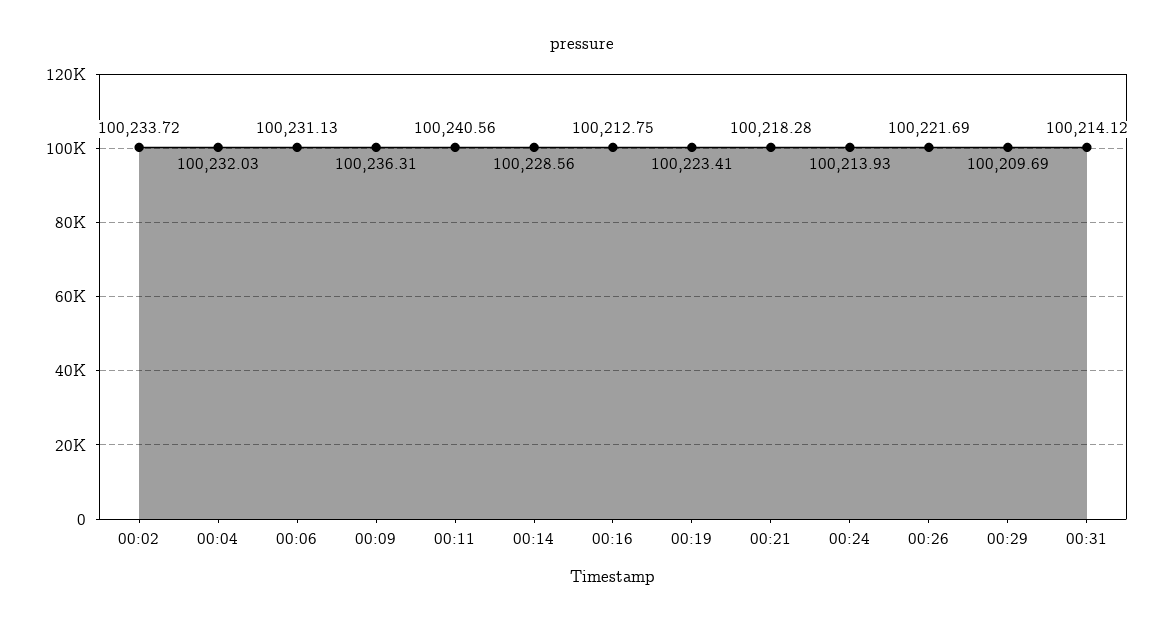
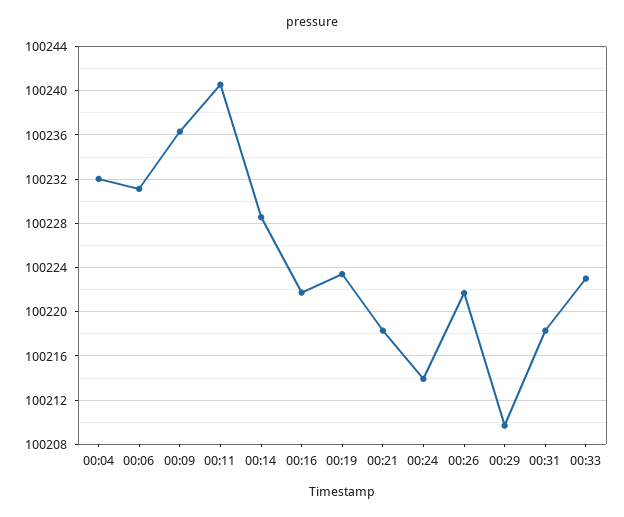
00:02: 100233.72 -> none
00:16: 100212.75 -> 100222
00:31: 100214.12 -> 100218
00:33: none -> 100223

